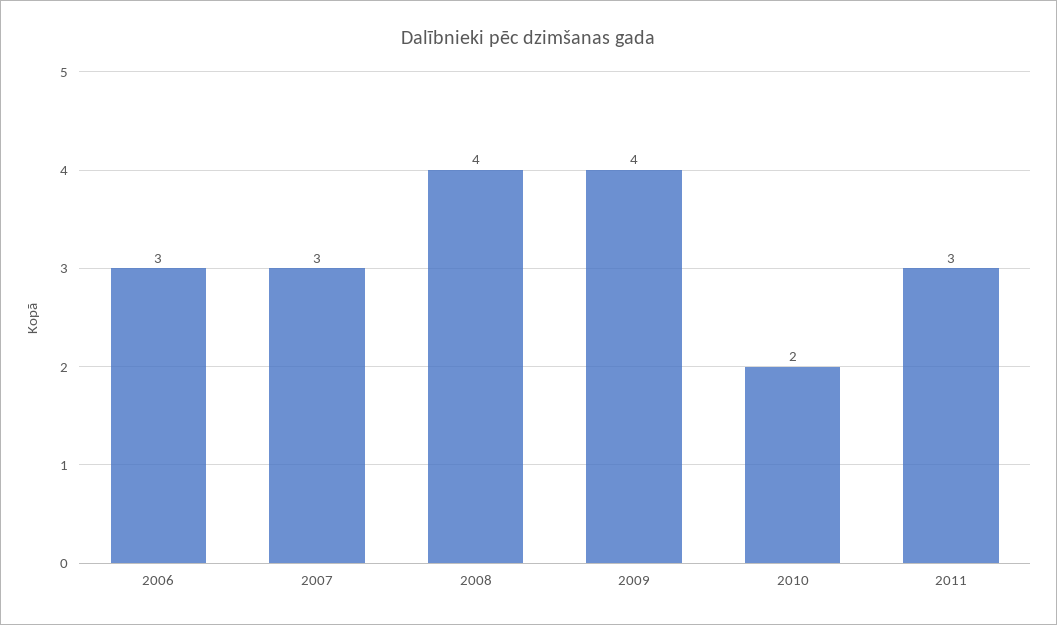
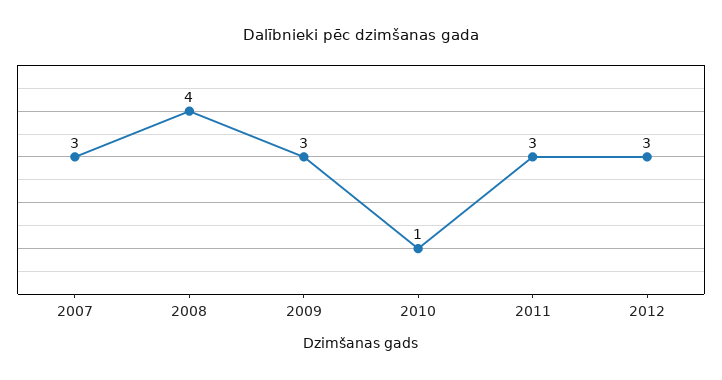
2006: 3 -> none
2009: 4 -> 3
2010: 2 -> 1
2012: none -> 3

